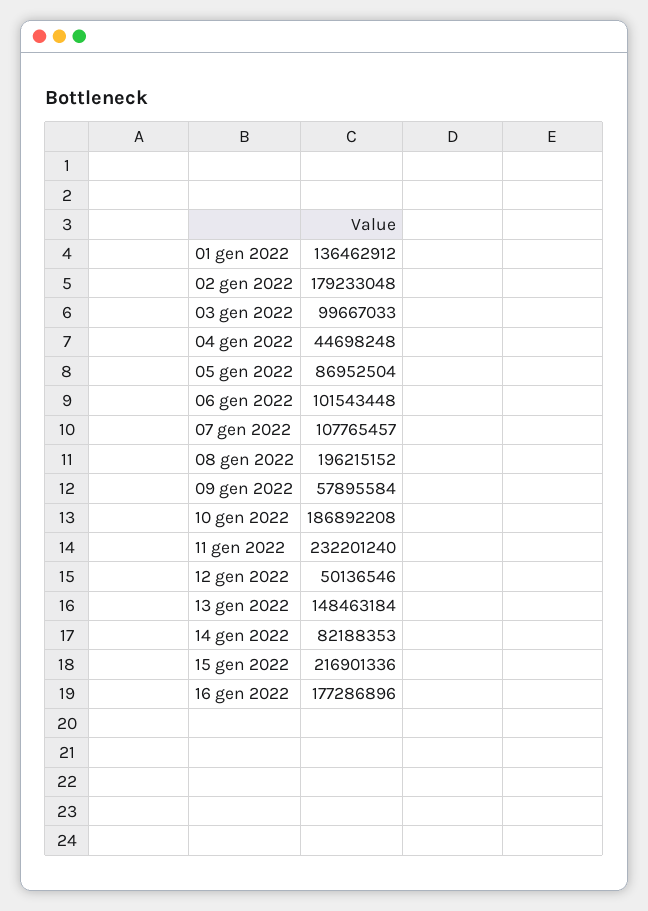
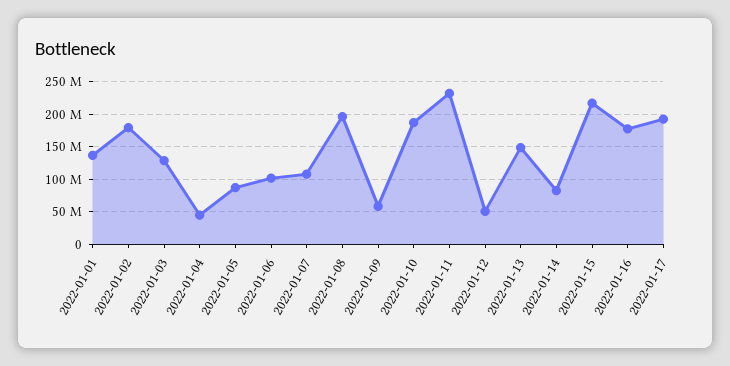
03 gen 2022: 99667033 -> 130000000
2022-01-17: none -> 190000000

